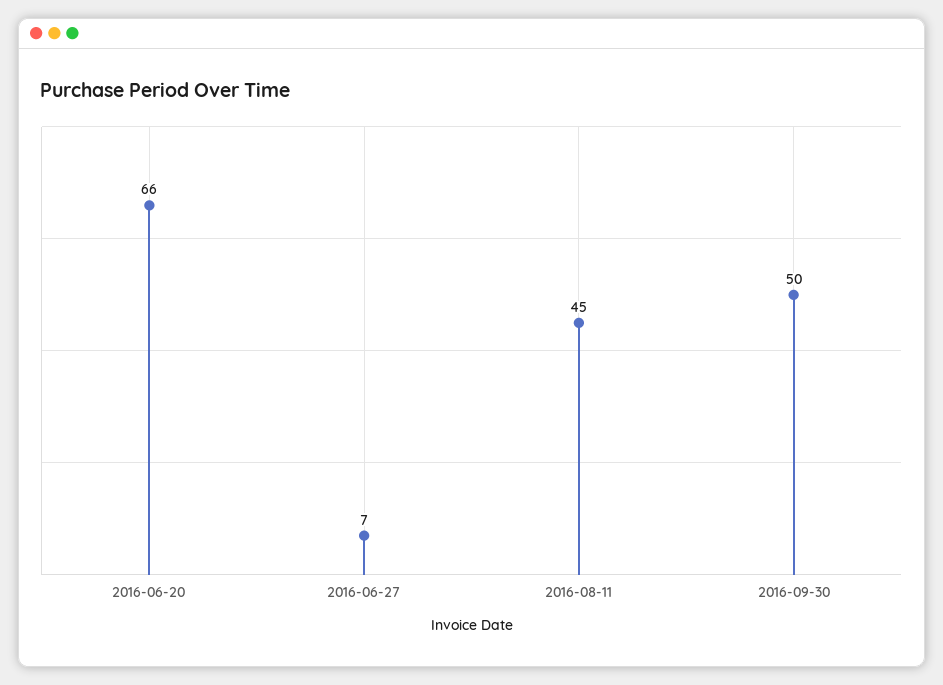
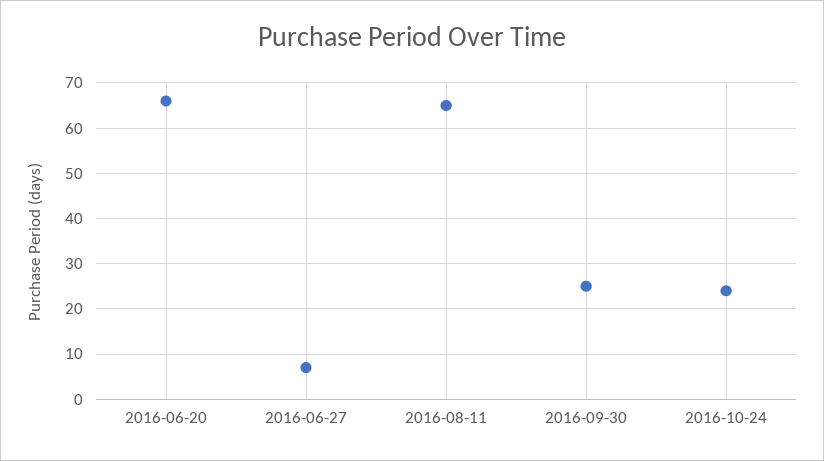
2016-08-11: 45 -> 65
2016-09-30: 50 -> 25
2016-10-24: none -> 25

